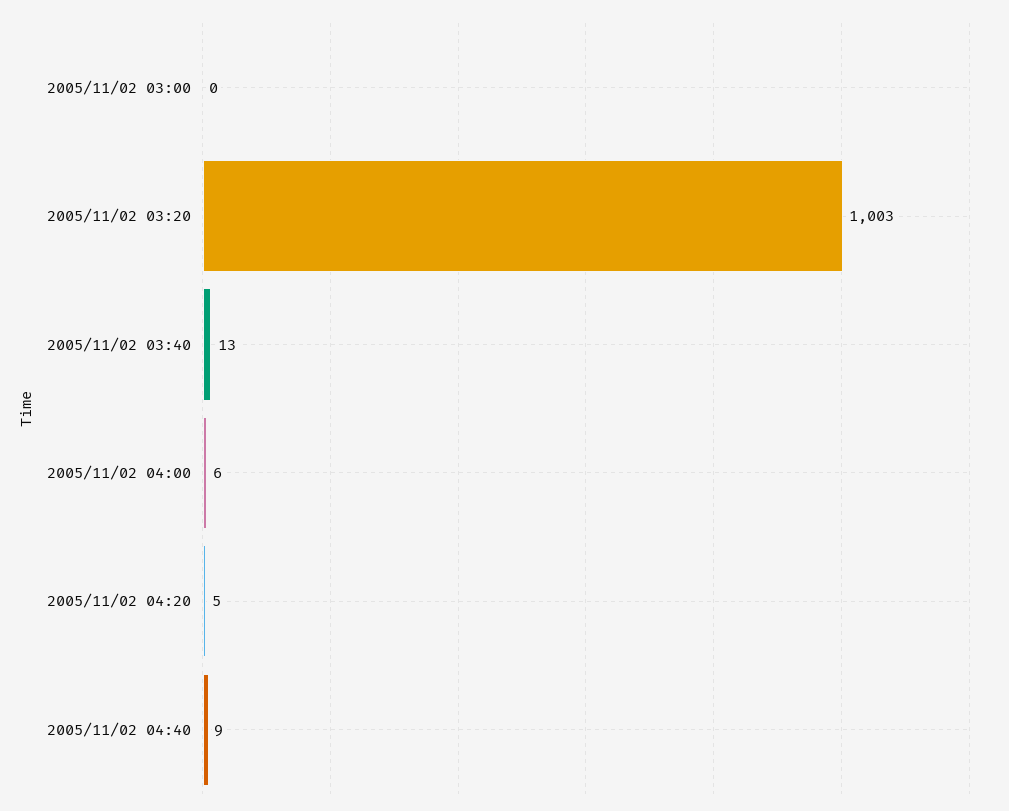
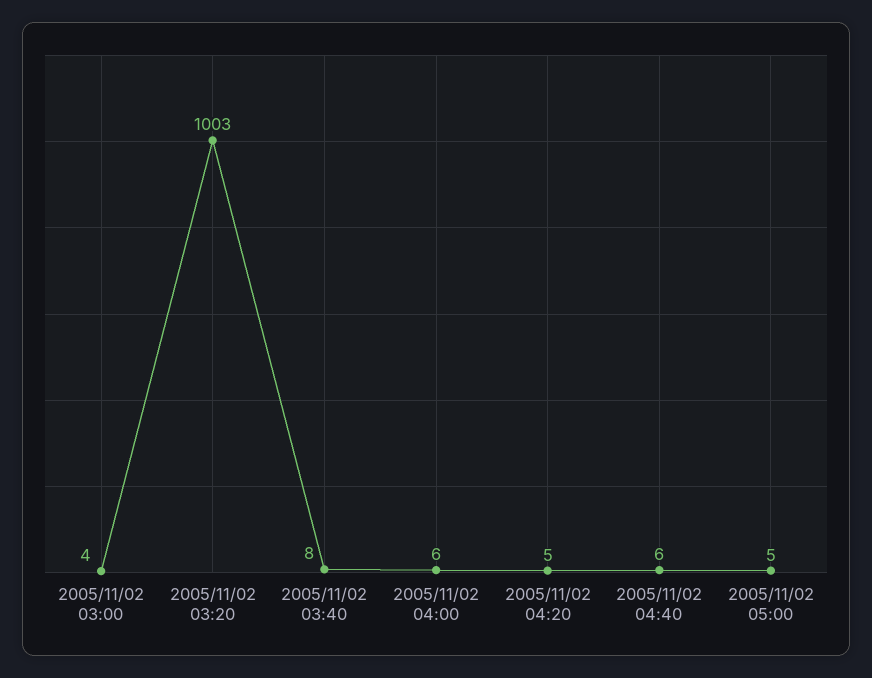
2005/11/02 03:00: 0 -> 4
2005/11/02 03:40: 13 -> 8
2005/11/02 04:40: 9 -> 6
2005/11/02 05:00: none -> 5

